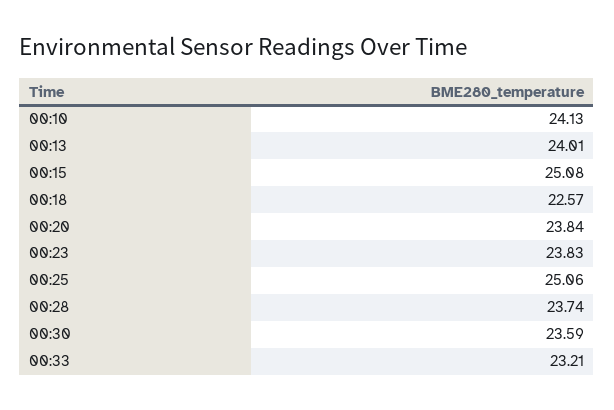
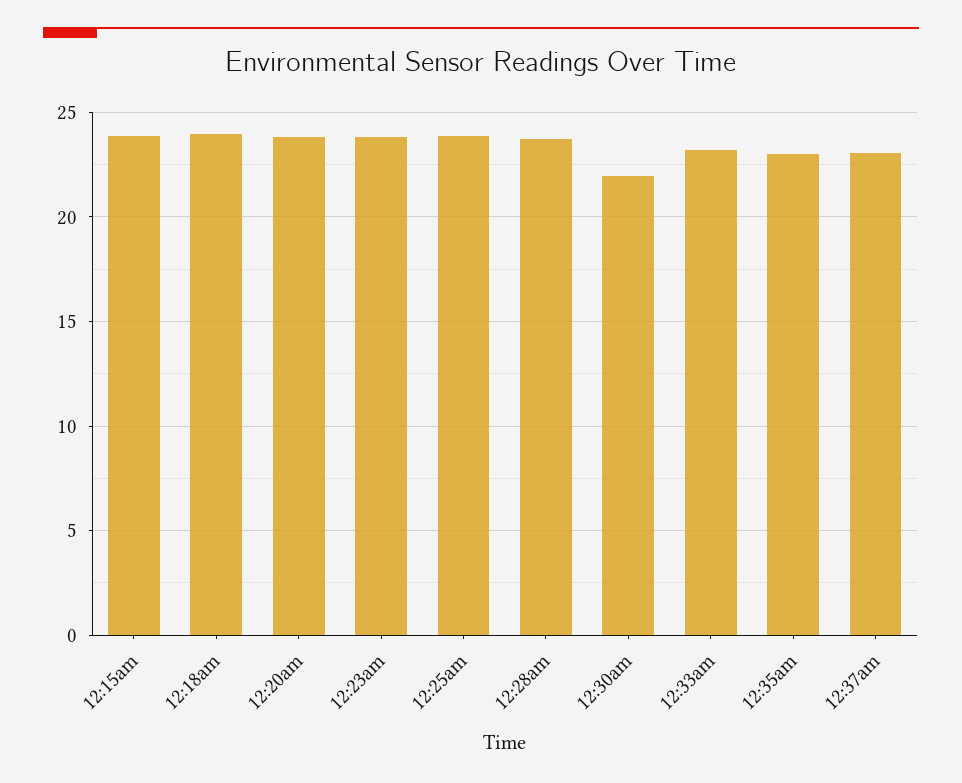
00:10: 24.13 -> none
00:13: 24.01 -> none
00:15: 25.08 -> 24
00:18: 22.57 -> 24
00:25: 25.06 -> 24
00:30: 23.59 -> 22
12:35am: none -> 23
12:37am: none -> 23

